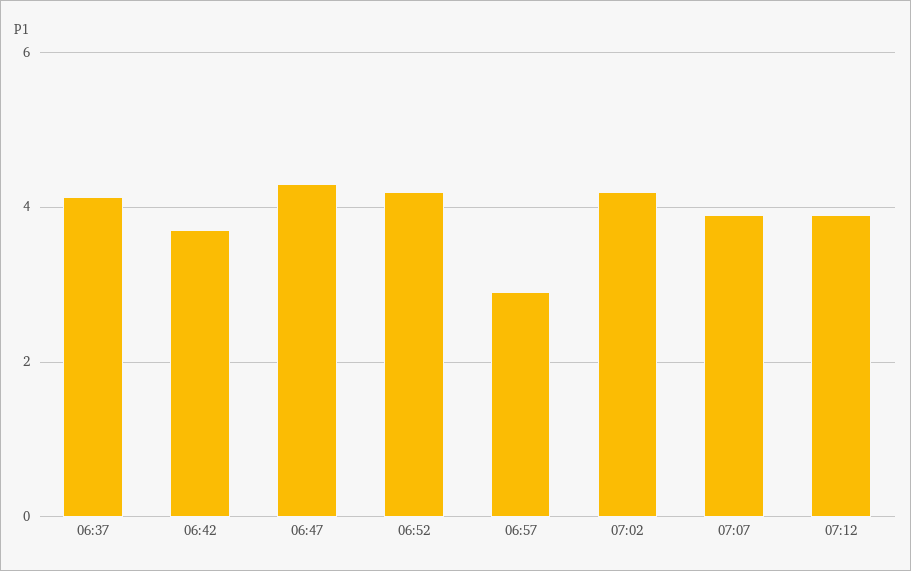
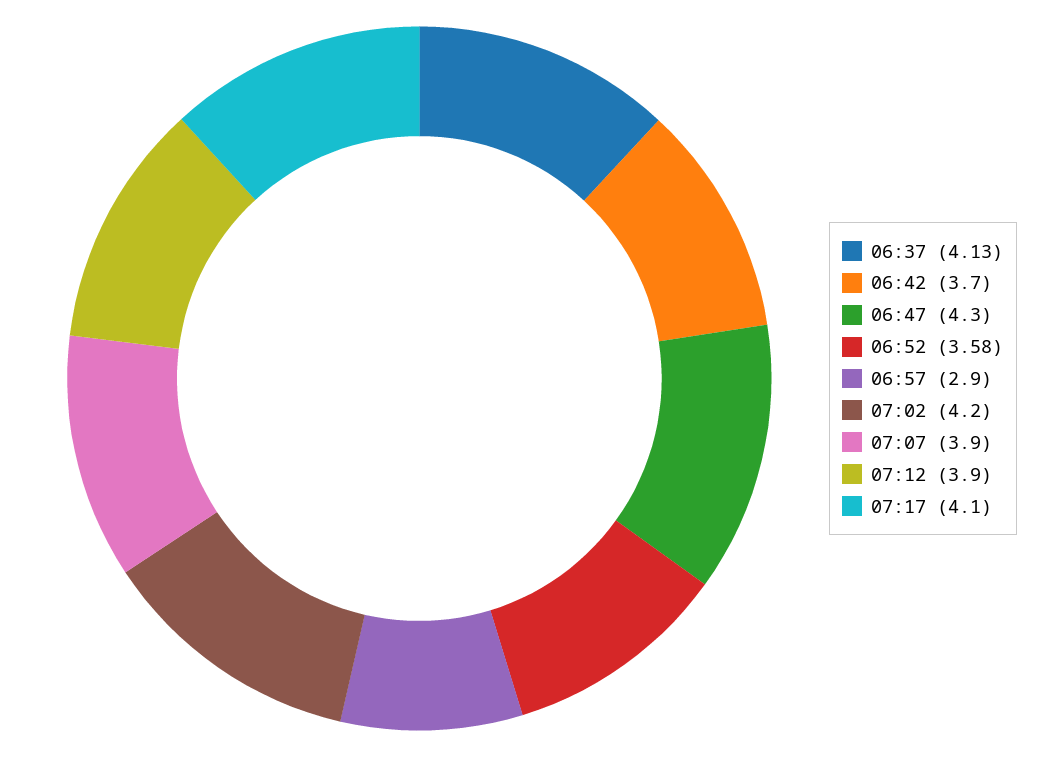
06:52: 4.2 -> 3.58
07:17: none -> 4.1

